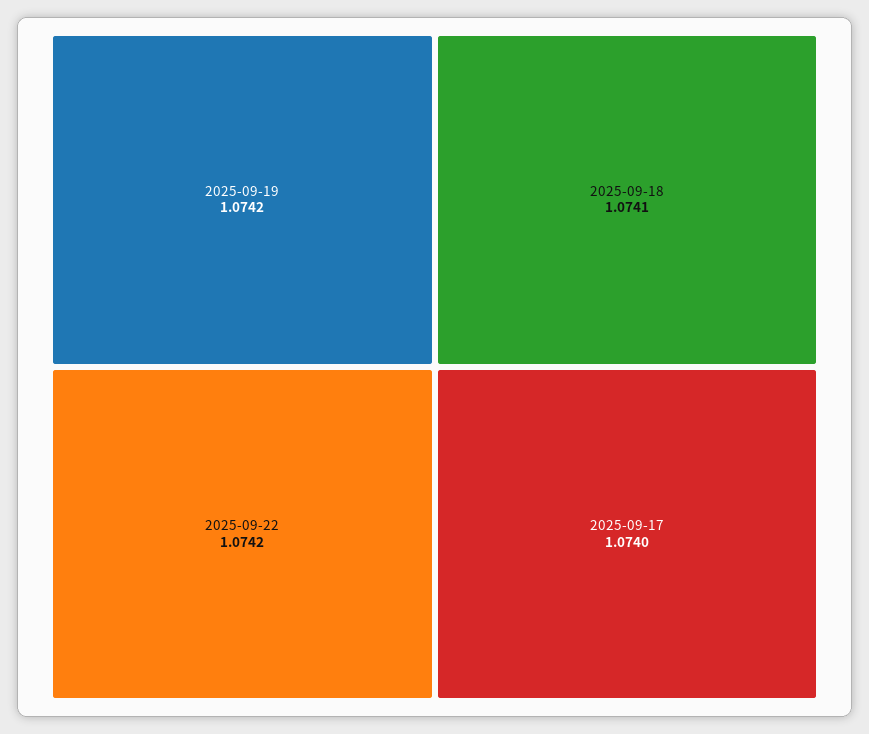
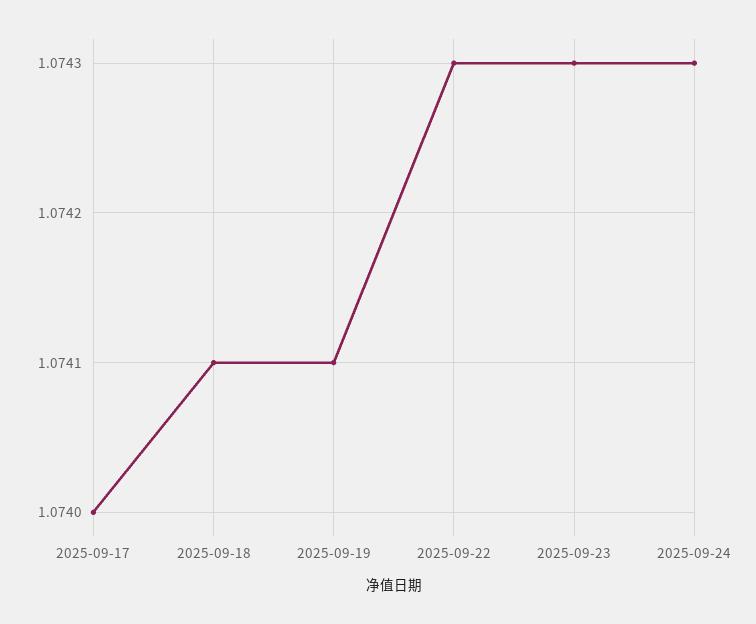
2025-09-19: 1.0742 -> 1.0741
2025-09-22: 1.0742 -> 1.0743
2025-09-23: none -> 1.0743
2025-09-24: none -> 1.0743

